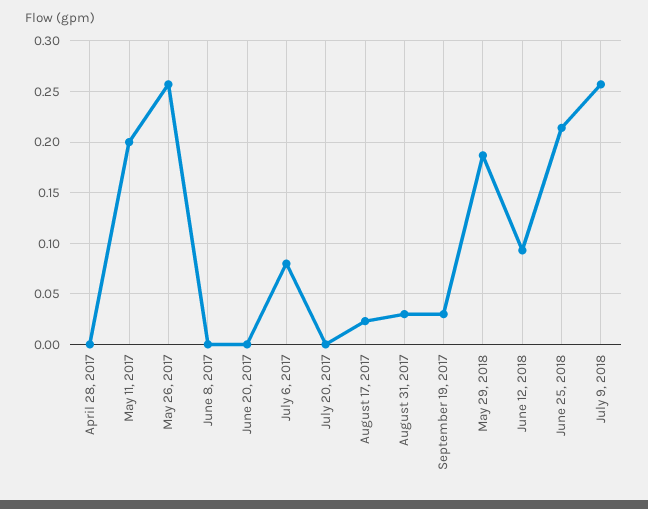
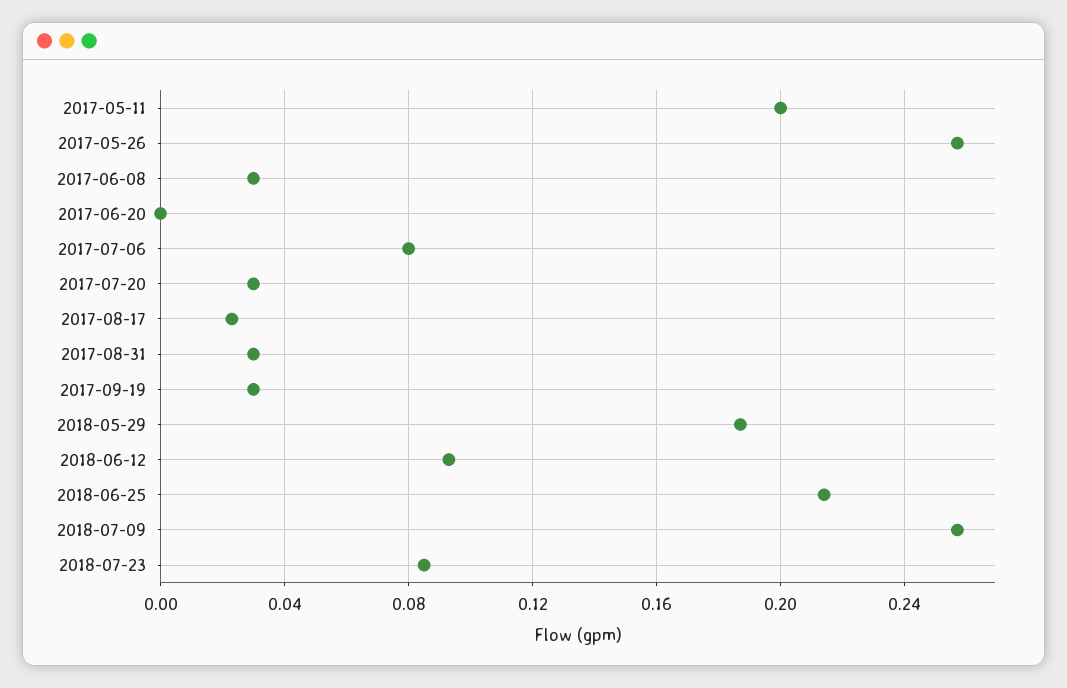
April 28, 2017: 0 -> none
June 8, 2017: 0 -> 0.03
July 20, 2017: 0 -> 0.03
2018-07-23: none -> 0.085

